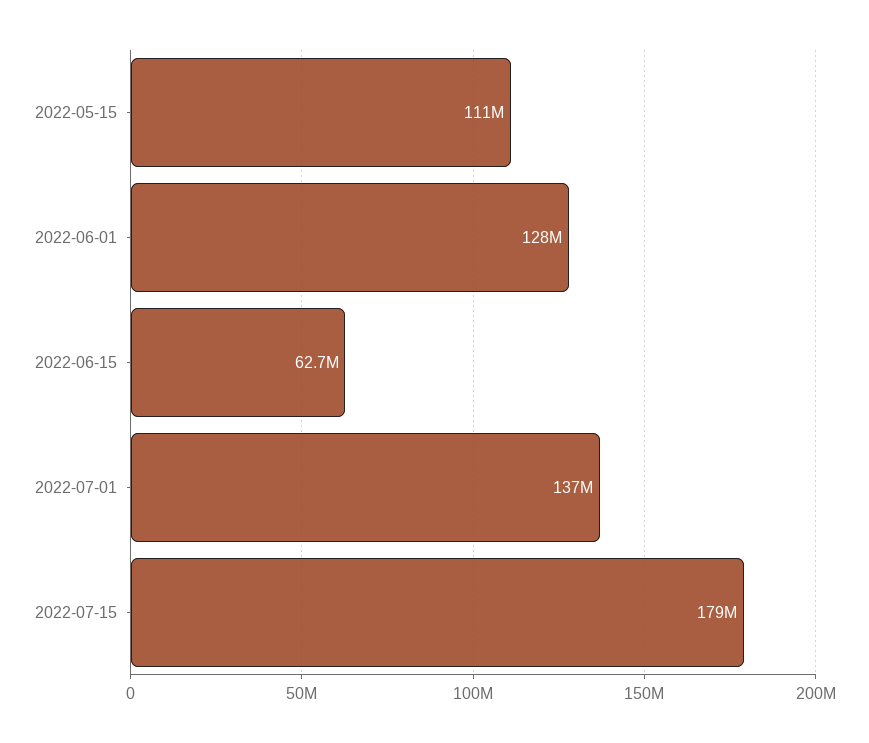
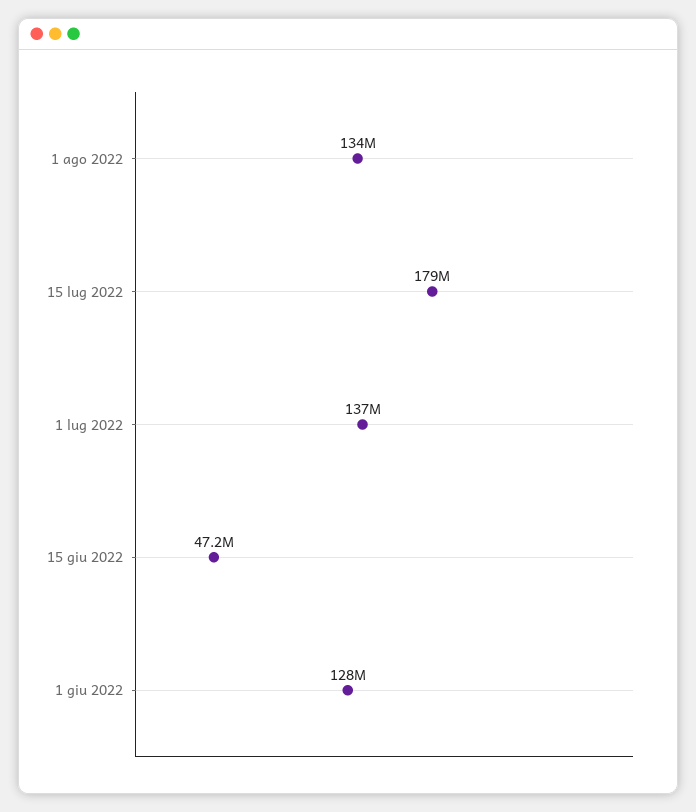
2022-05-15: 111000000 -> none
2022-06-15: 62700000 -> 47200000
1 ago 2022: none -> 134000000

